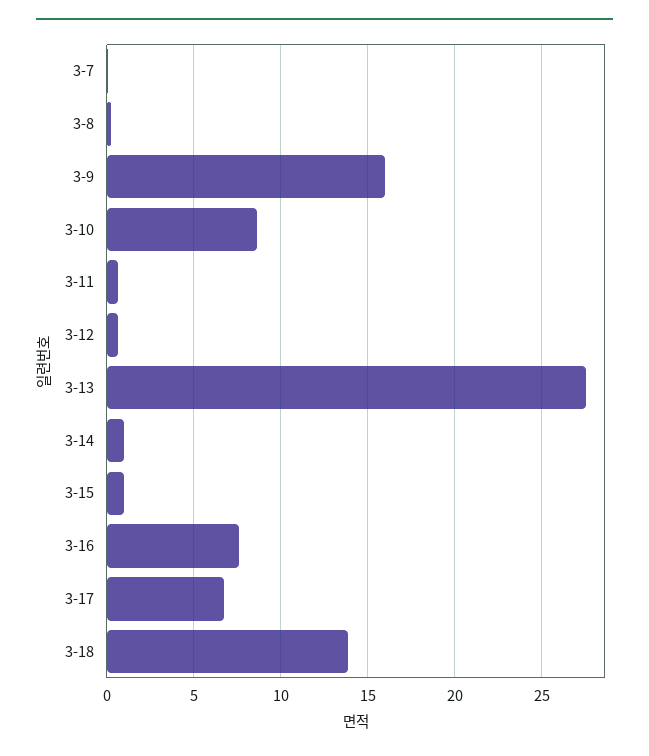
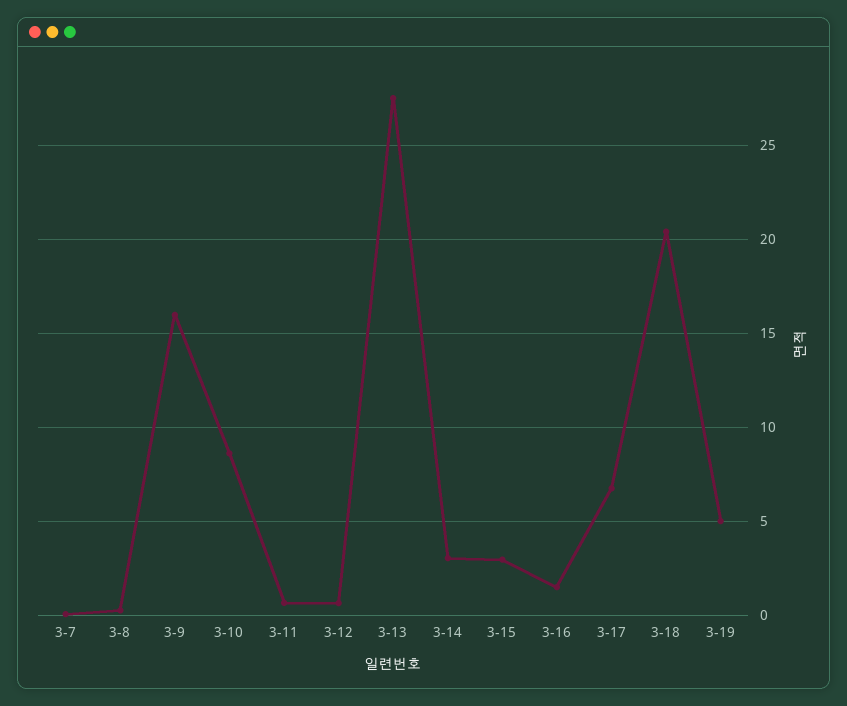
3-14: 1 -> 3
3-15: 1 -> 3
3-16: 7.5 -> 1.5
3-18: 14 -> 20.5
3-19: none -> 5

